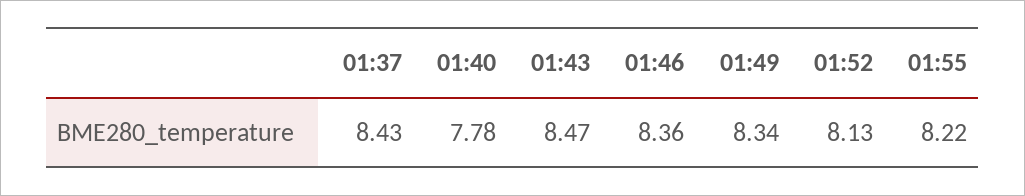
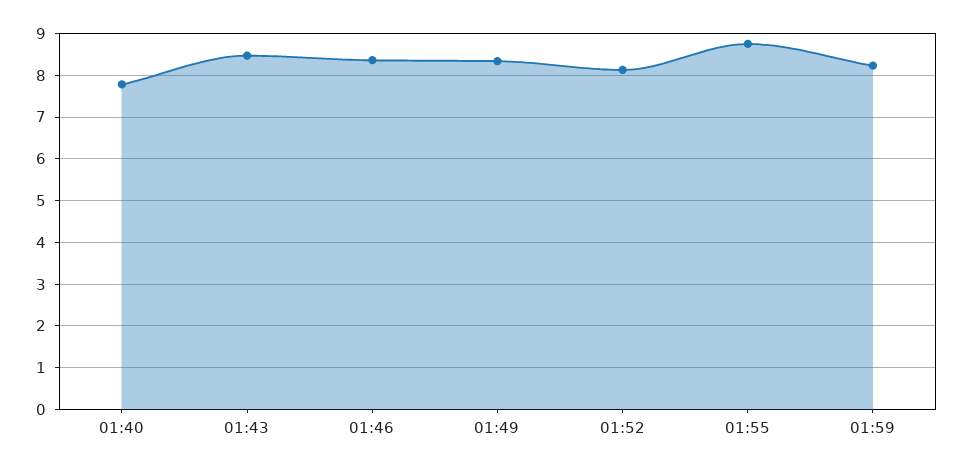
01:37: 8.43 -> none
01:55: 8.22 -> 8.8
01:59: none -> 8.2

